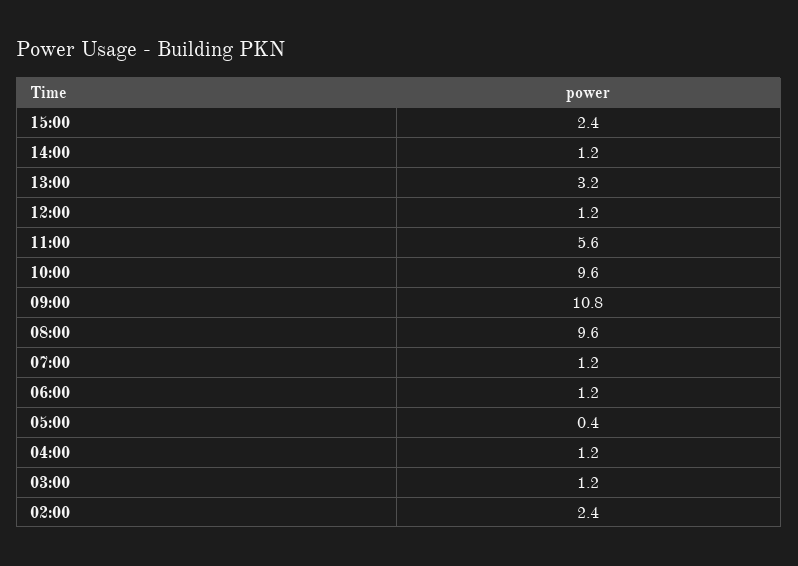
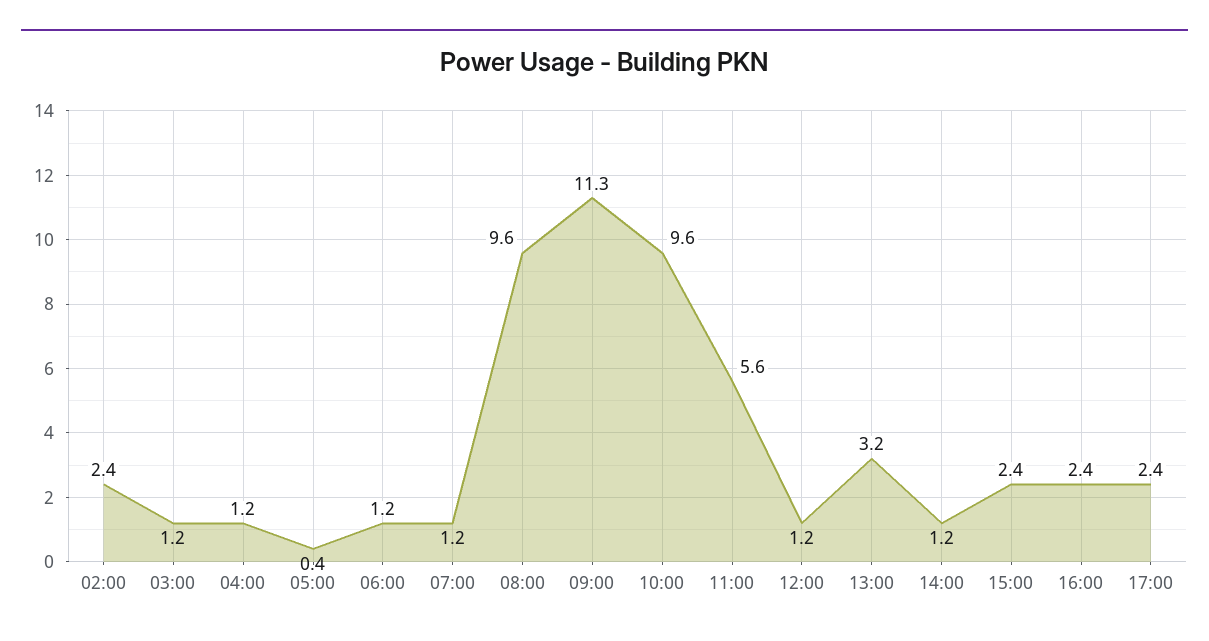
09:00: 10.8 -> 11.3
16:00: none -> 2.4
17:00: none -> 2.4

